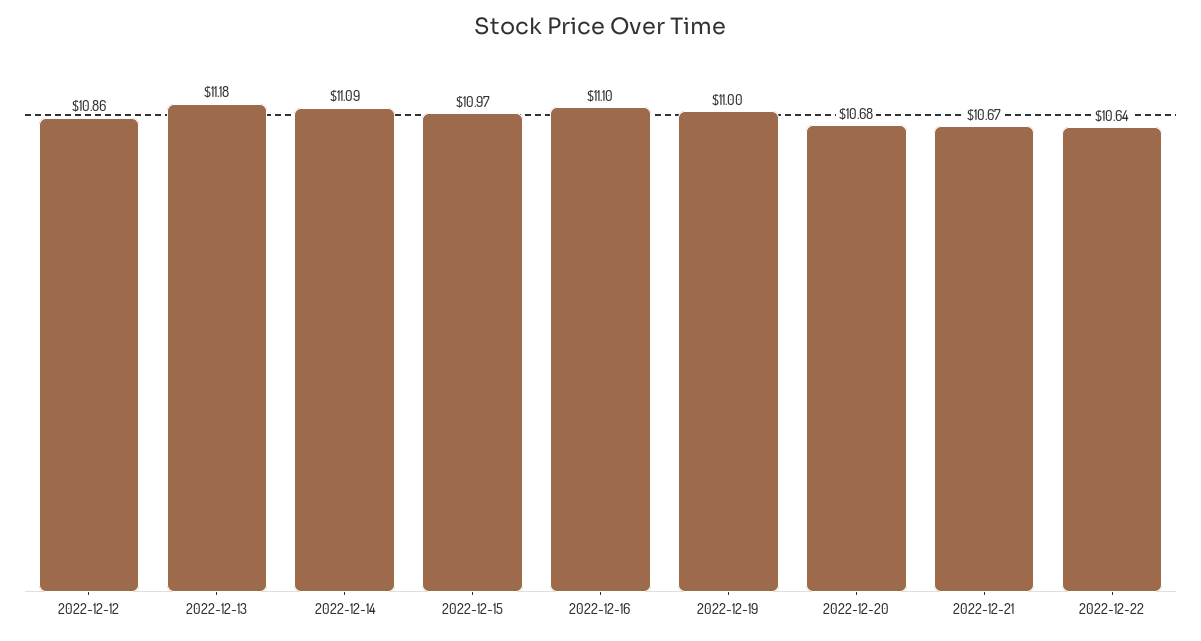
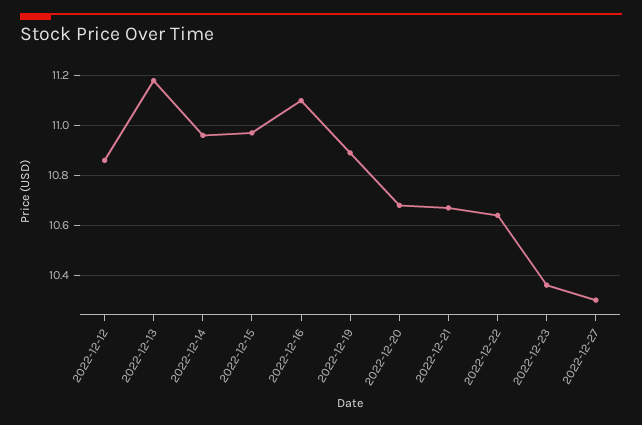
2022-12-14: 11.09 -> 10.95
2022-12-19: 11 -> 10.9
2022-12-23: none -> 10.35
2022-12-27: none -> 10.3

